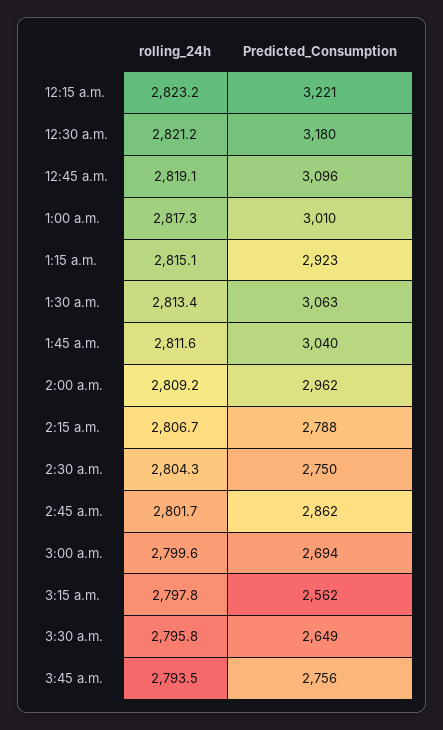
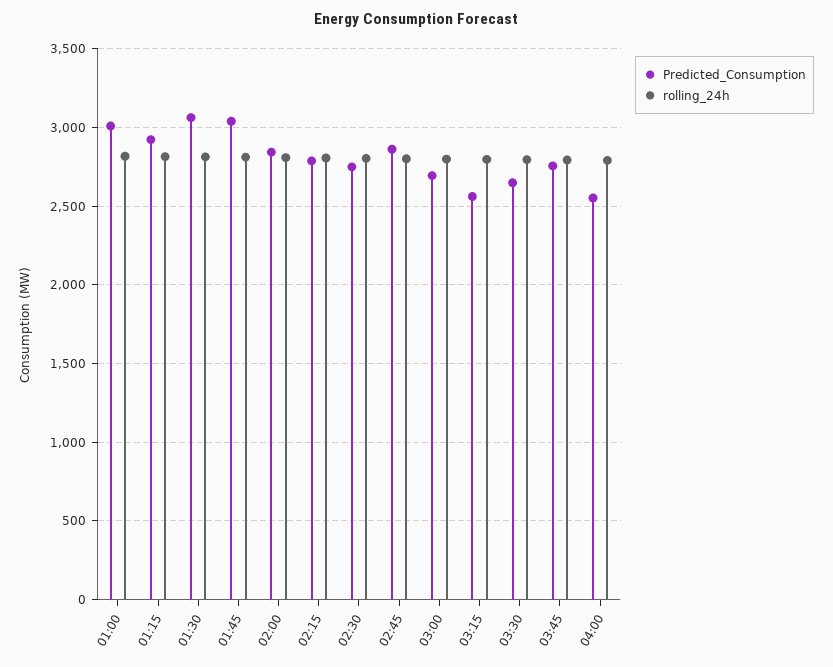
rolling_24h, 12:15 a.m.: 2823.2 -> none
Predicted_Consumption, 12:15 a.m.: 3221 -> none
rolling_24h, 12:30 a.m.: 2821.2 -> none
Predicted_Consumption, 12:30 a.m.: 3180 -> none
rolling_24h, 12:45 a.m.: 2819.1 -> none
Predicted_Consumption, 12:45 a.m.: 3096 -> none
Predicted_Consumption, 2:00 a.m.: 2962 -> 2850
Predicted_Consumption, 04:00: none -> 2550
rolling_24h, 04:00: none -> 2800

